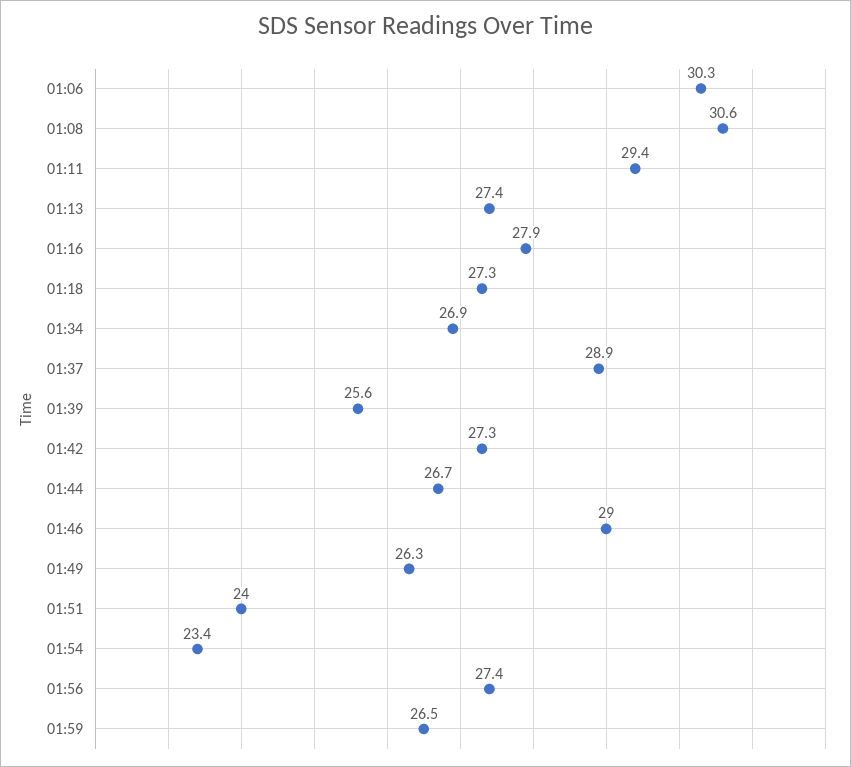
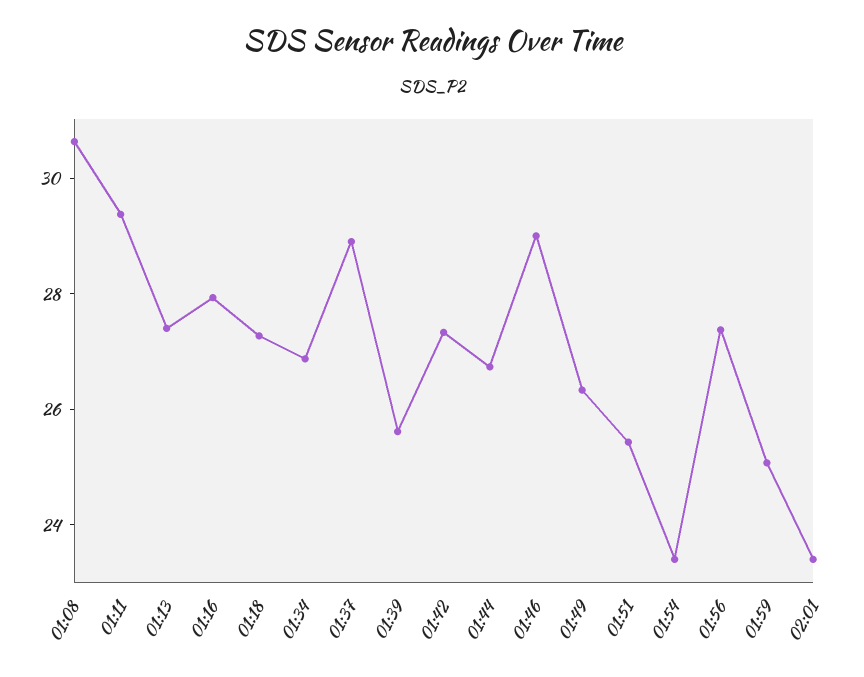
01:06: 30.3 -> none
01:51: 24 -> 25.5
01:59: 26.5 -> 25
02:01: none -> 23.5

